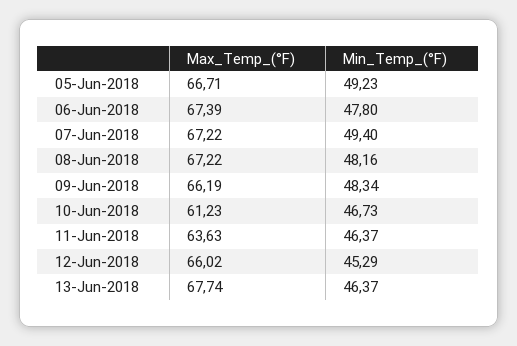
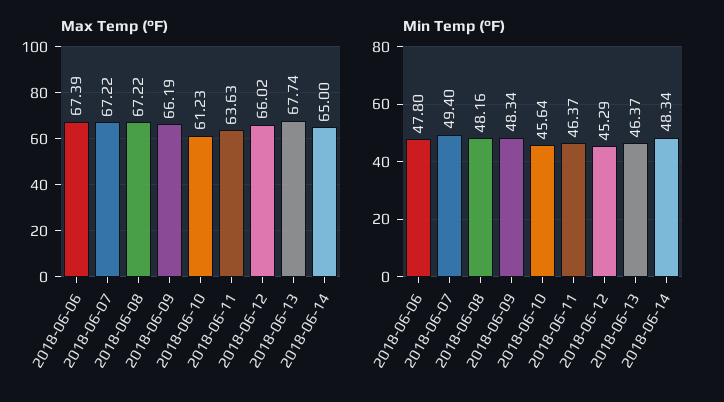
Max_Temp_(°F), 05-Jun-2018: 66.71 -> none
Min_Temp_(°F), 05-Jun-2018: 49.23 -> none
Min_Temp_(°F), 10-Jun-2018: 46.73 -> 45.64
Max_Temp_(°F), 2018-06-14: none -> 65
Min_Temp_(°F), 2018-06-14: none -> 48.34

